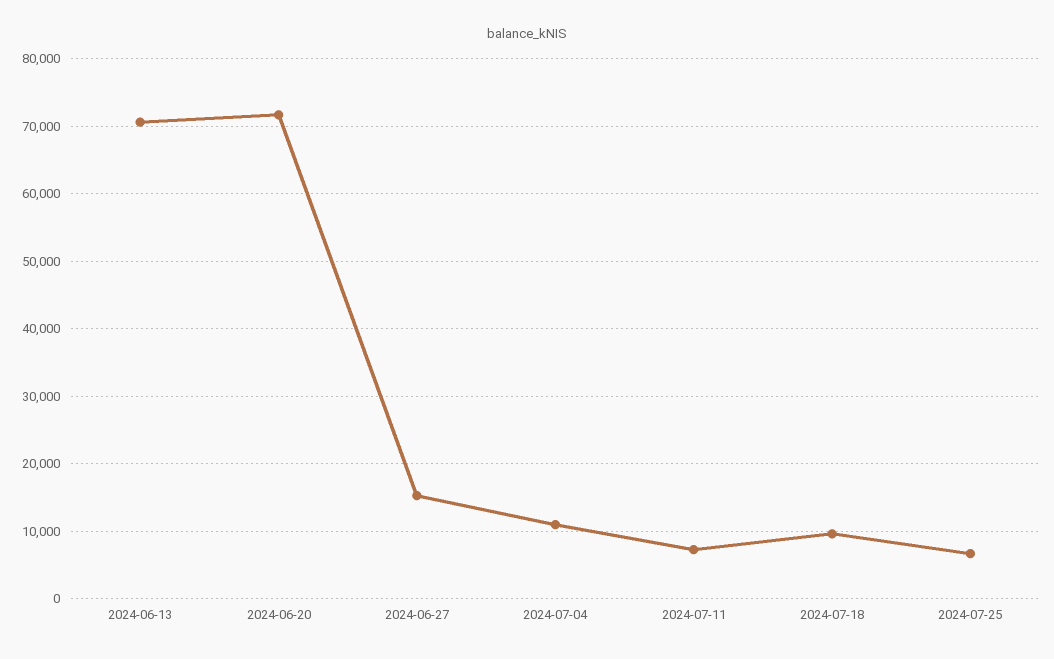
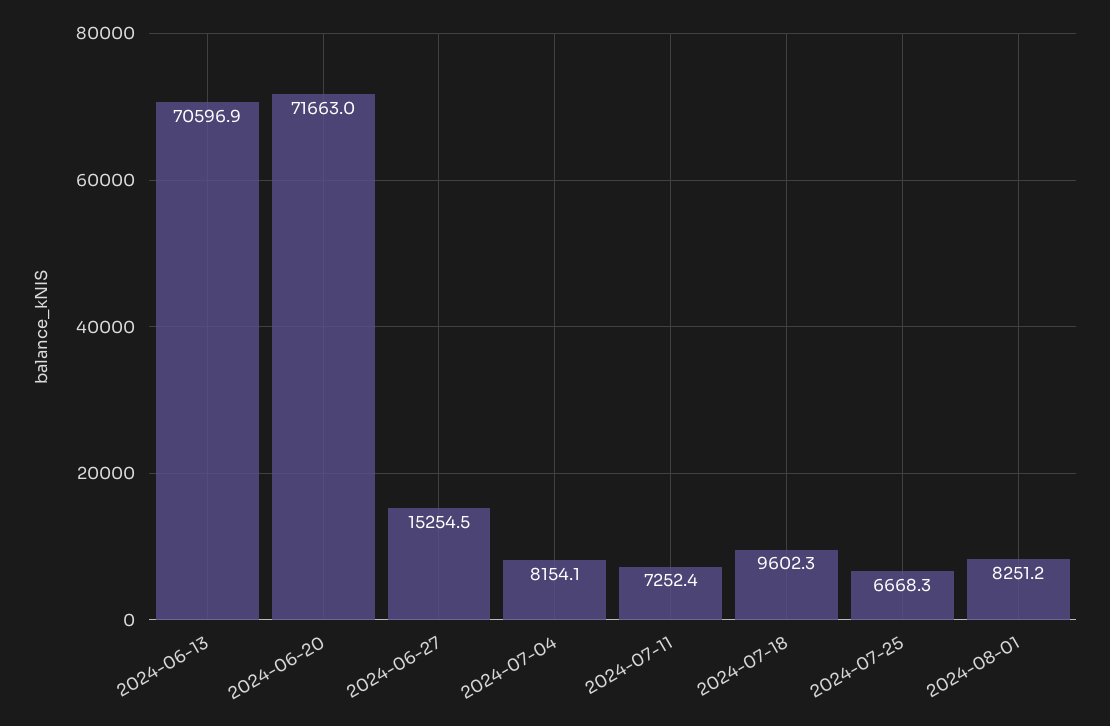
2024-07-04: 11000 -> 8154.1
2024-08-01: none -> 8251.2

